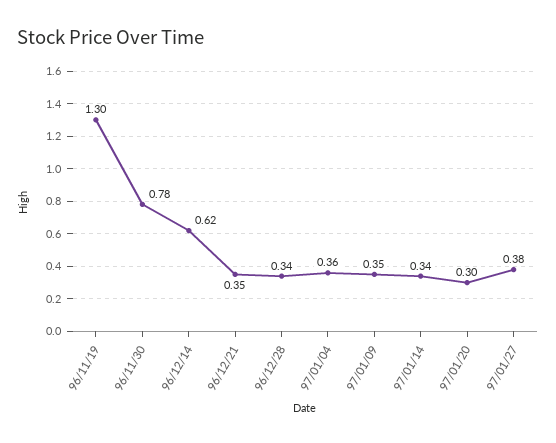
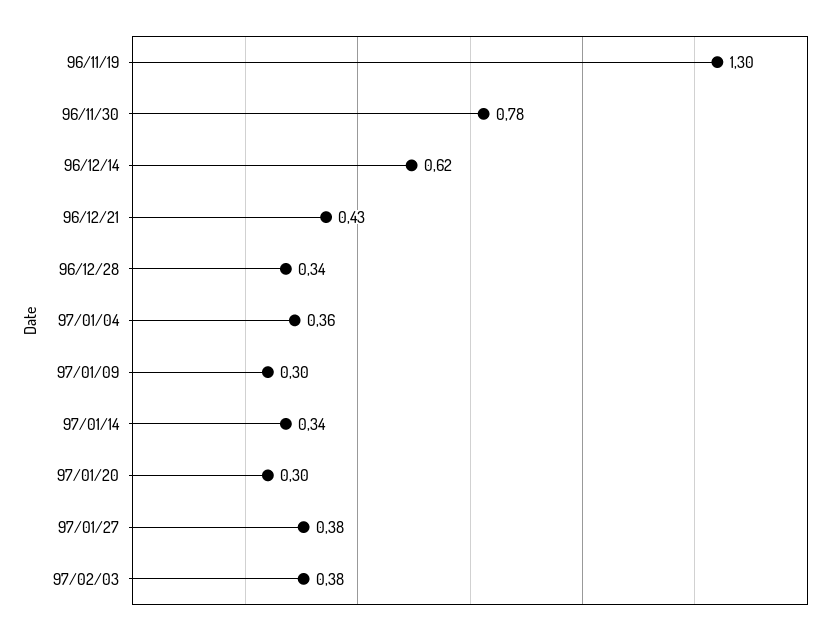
96/12/21: 0.35 -> 0.43
97/01/09: 0.35 -> 0.3
97/02/03: none -> 0.38

